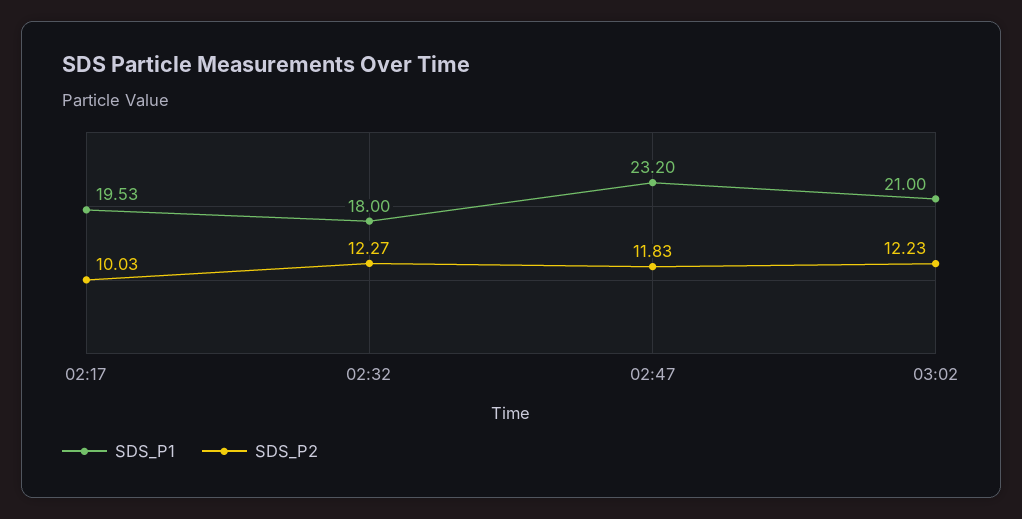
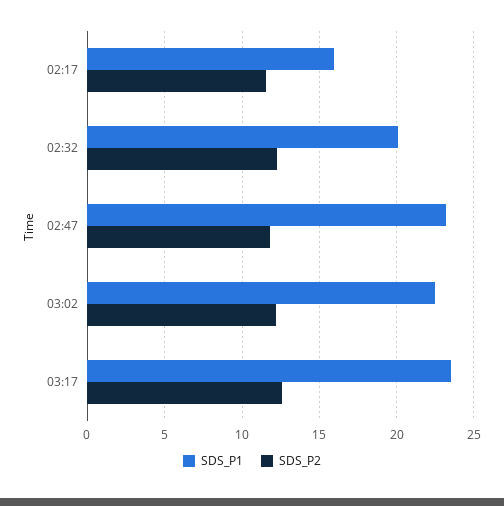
SDS_P1, 02:17: 19.53 -> 16
SDS_P2, 02:17: 10.03 -> 11.5
SDS_P1, 02:32: 18 -> 20
SDS_P1, 03:02: 21 -> 22.5
SDS_P1, 03:17: none -> 23.5
SDS_P2, 03:17: none -> 12.5

